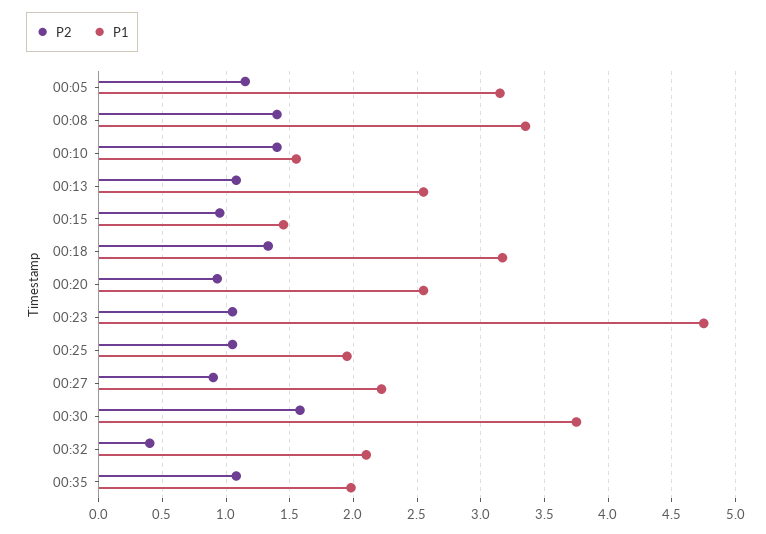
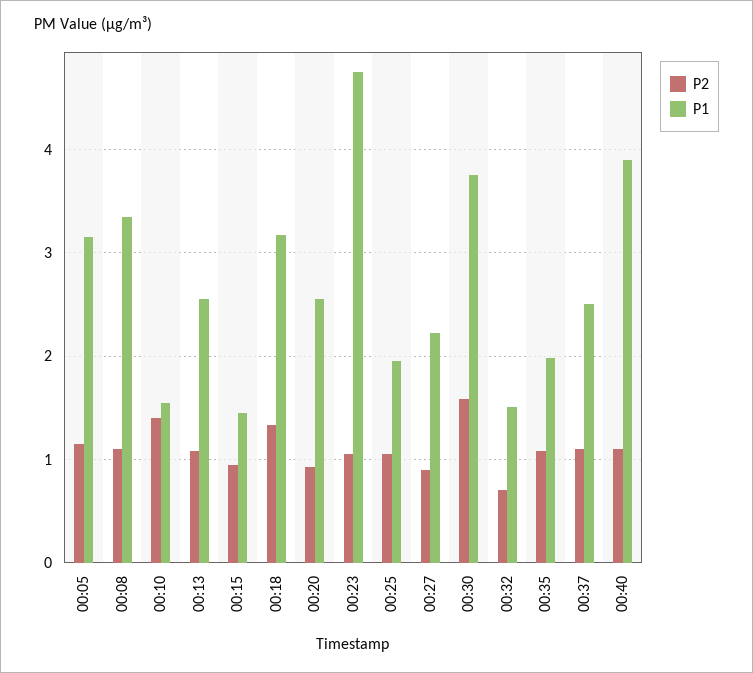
P2, 00:08: 1.4 -> 1.1
P2, 00:32: 0.4 -> 0.7
P1, 00:32: 2.1 -> 1.5
P2, 00:37: none -> 1.1
P1, 00:37: none -> 2.5
P2, 00:40: none -> 1.1
P1, 00:40: none -> 3.9

